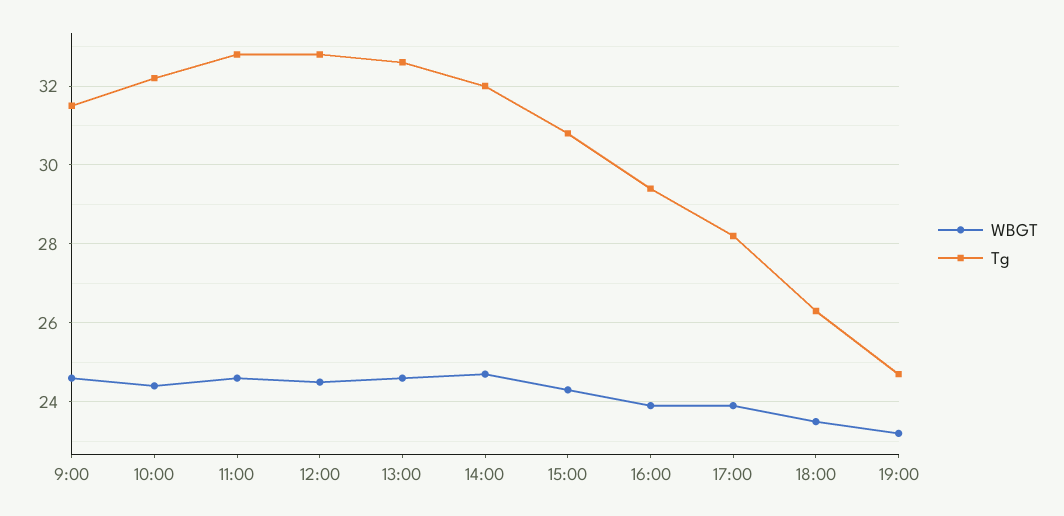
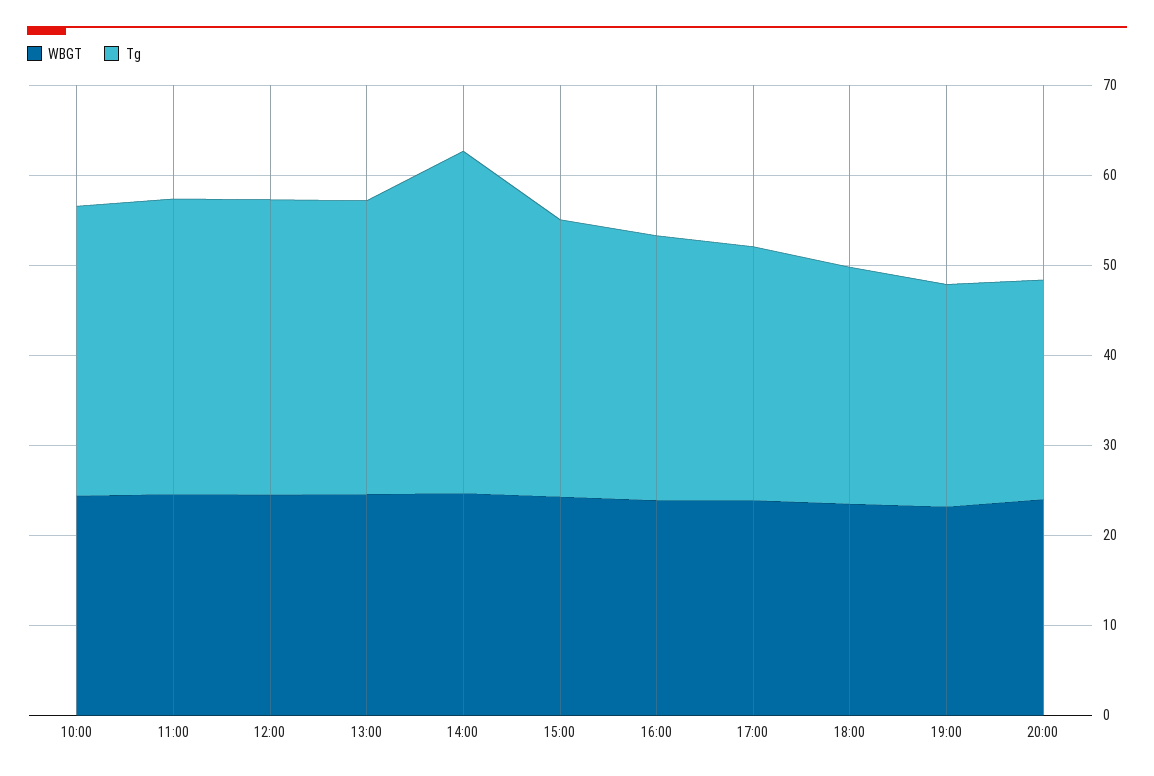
WBGT, 9:00: 24.5 -> none
Tg, 9:00: 31.5 -> none
Tg, 14:00: 32 -> 38
WBGT, 20:00: none -> 24
Tg, 20:00: none -> 24

